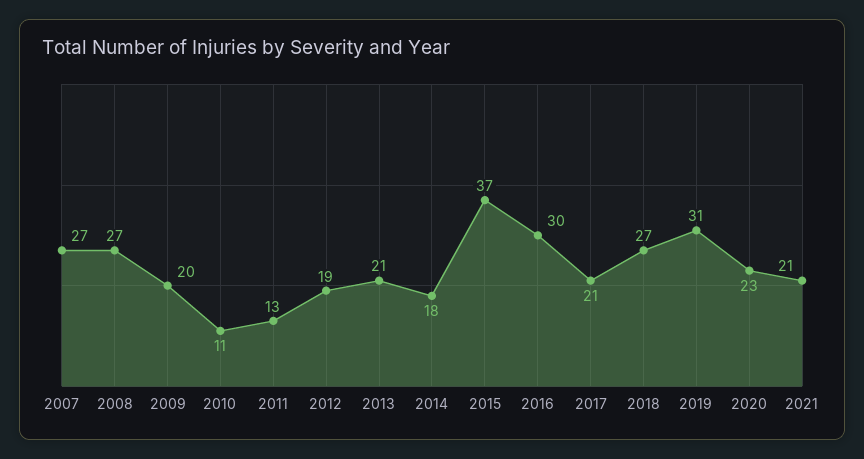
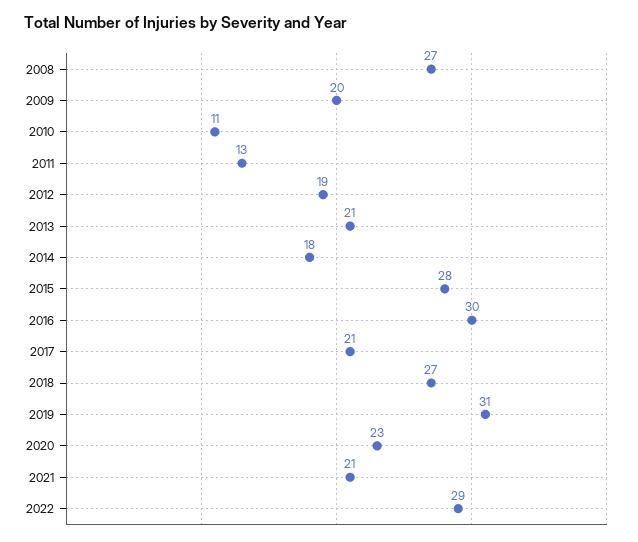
2007: 27 -> none
2015: 37 -> 28
2022: none -> 29

